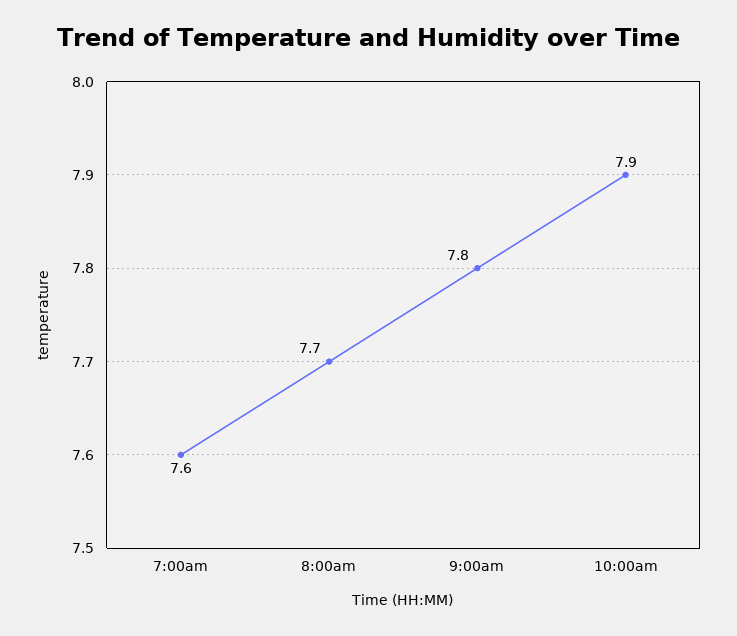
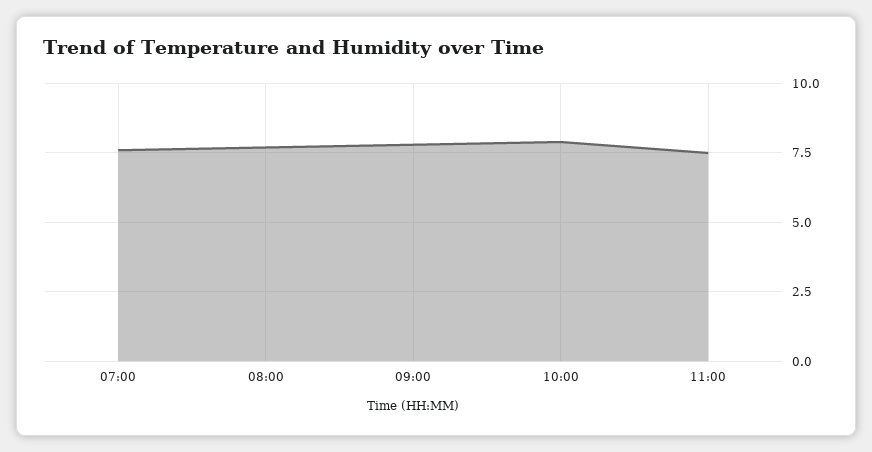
11:00: none -> 7.5

